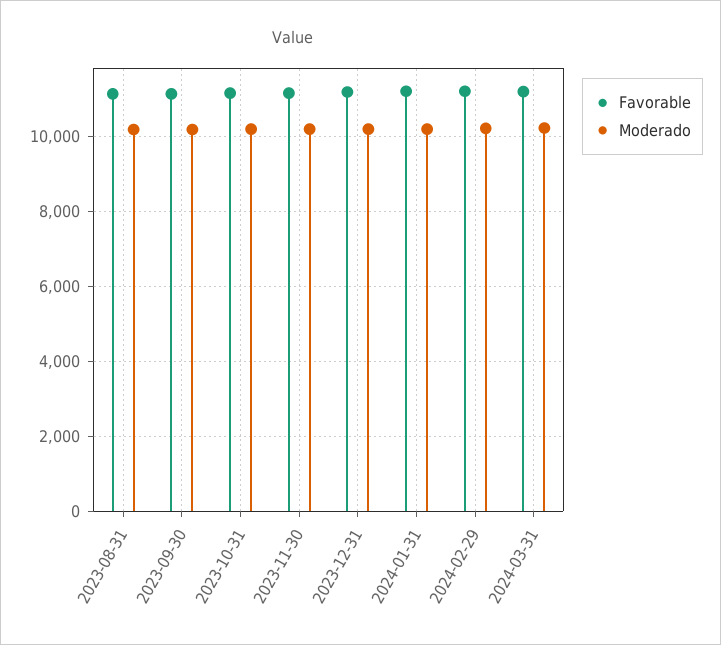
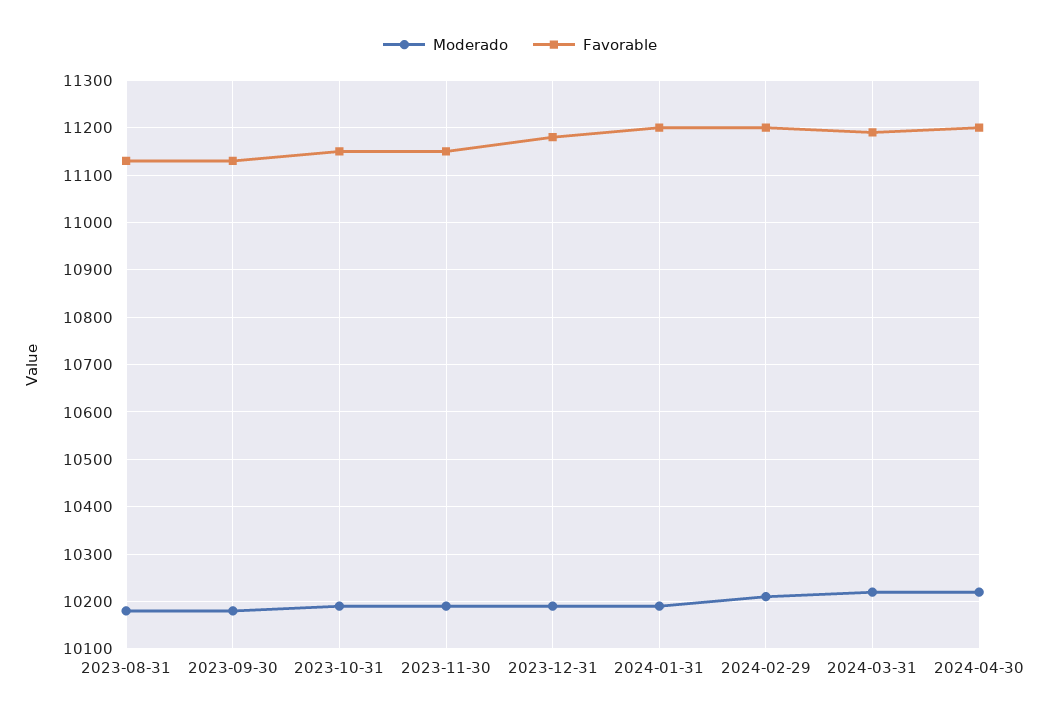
Moderado, 2024-04-30: none -> 10220
Favorable, 2024-04-30: none -> 11200

